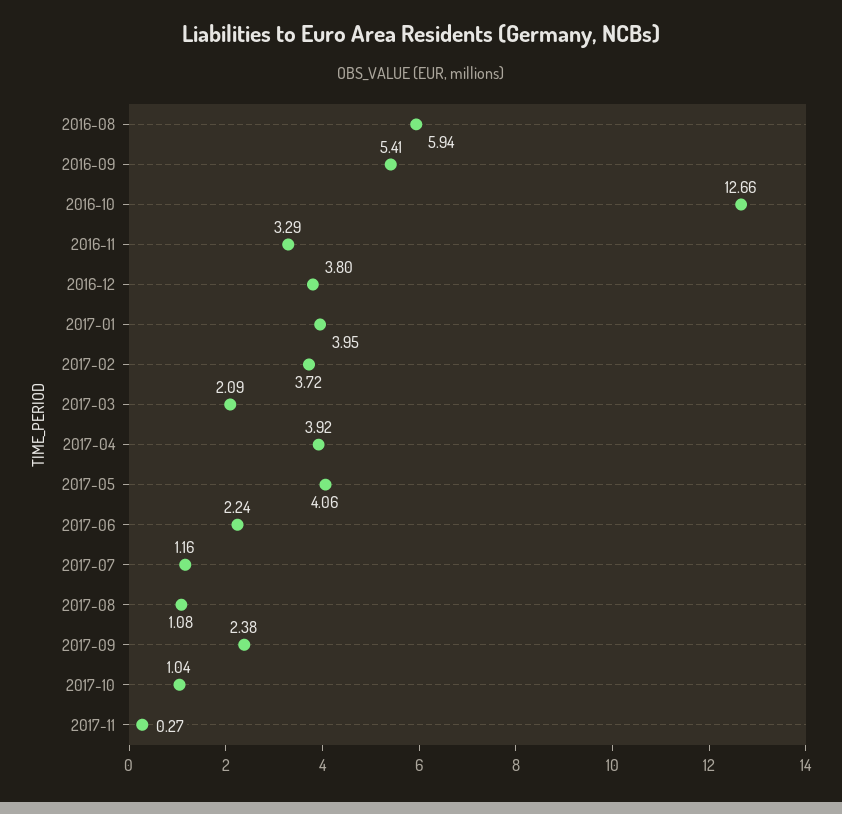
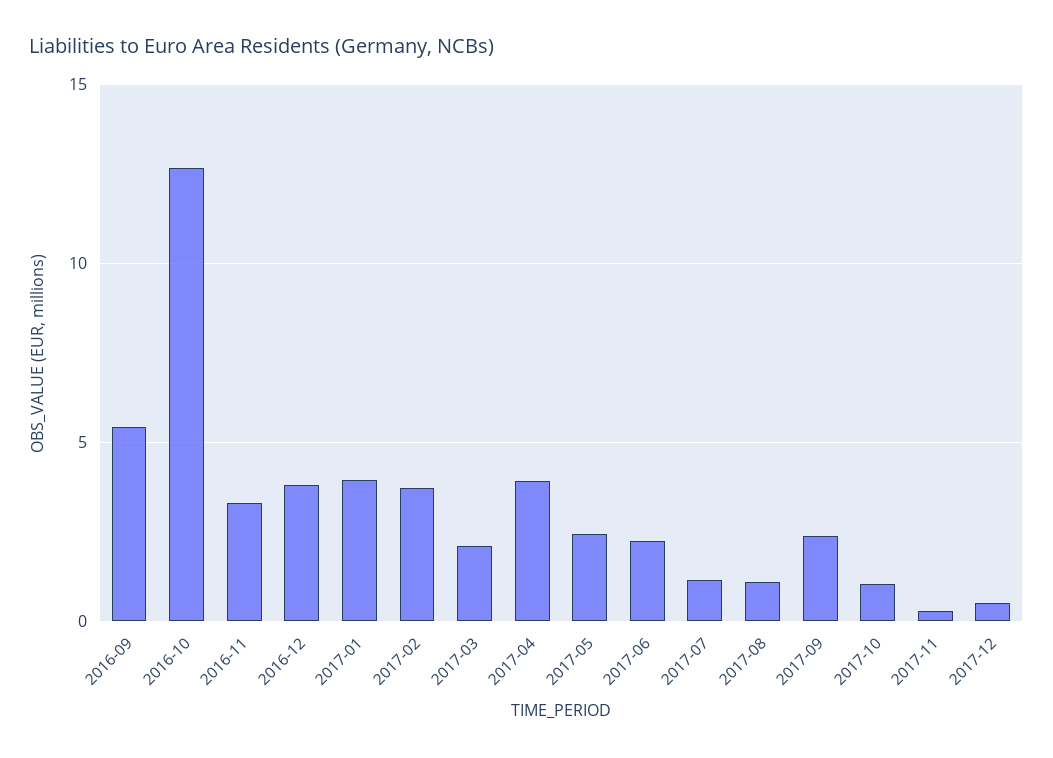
2016-08: 5.94 -> none
2017-05: 4.06 -> 2.5
2017-12: none -> 0.5

